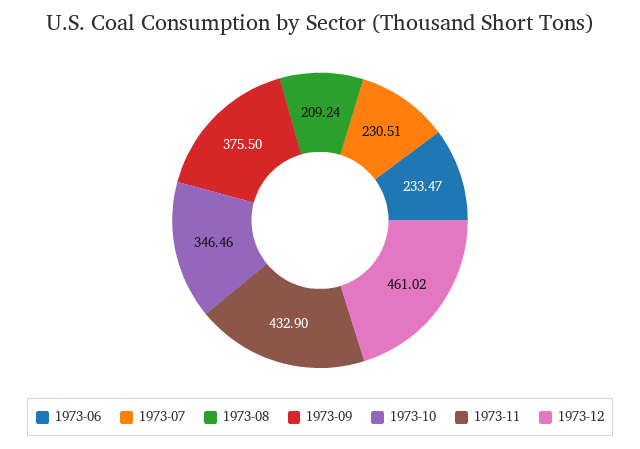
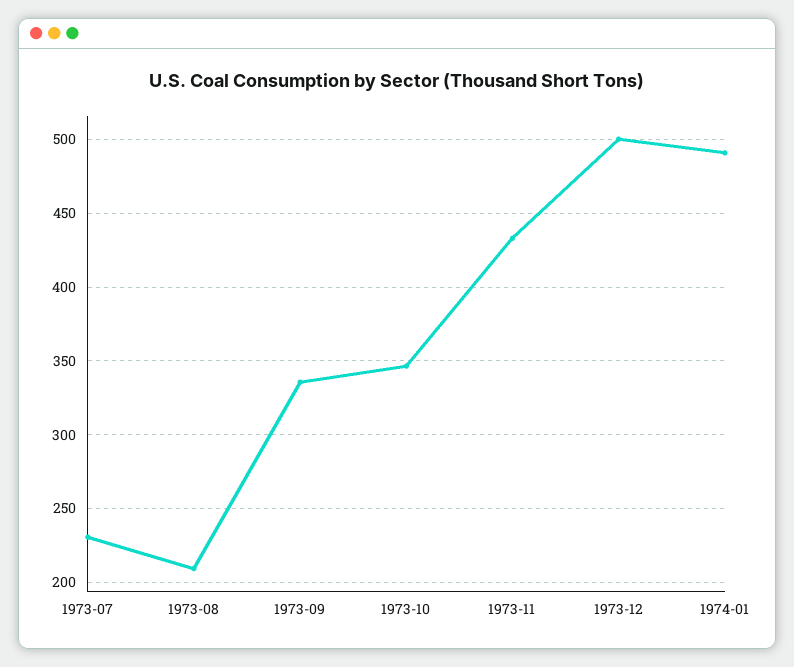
1973-06: 233.47 -> none
1973-09: 375.5 -> 335
1973-12: 461.02 -> 500
1974-01: none -> 490

